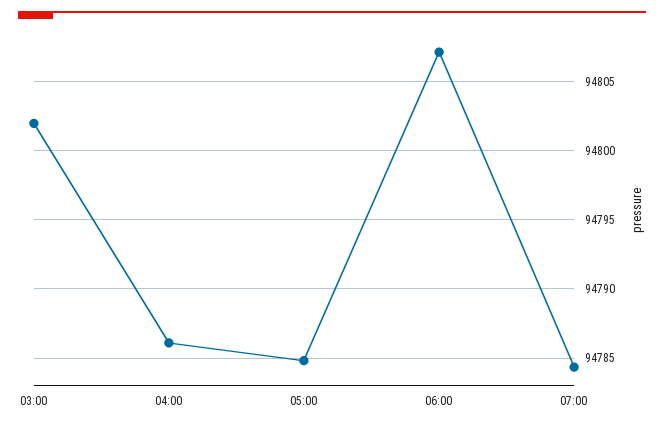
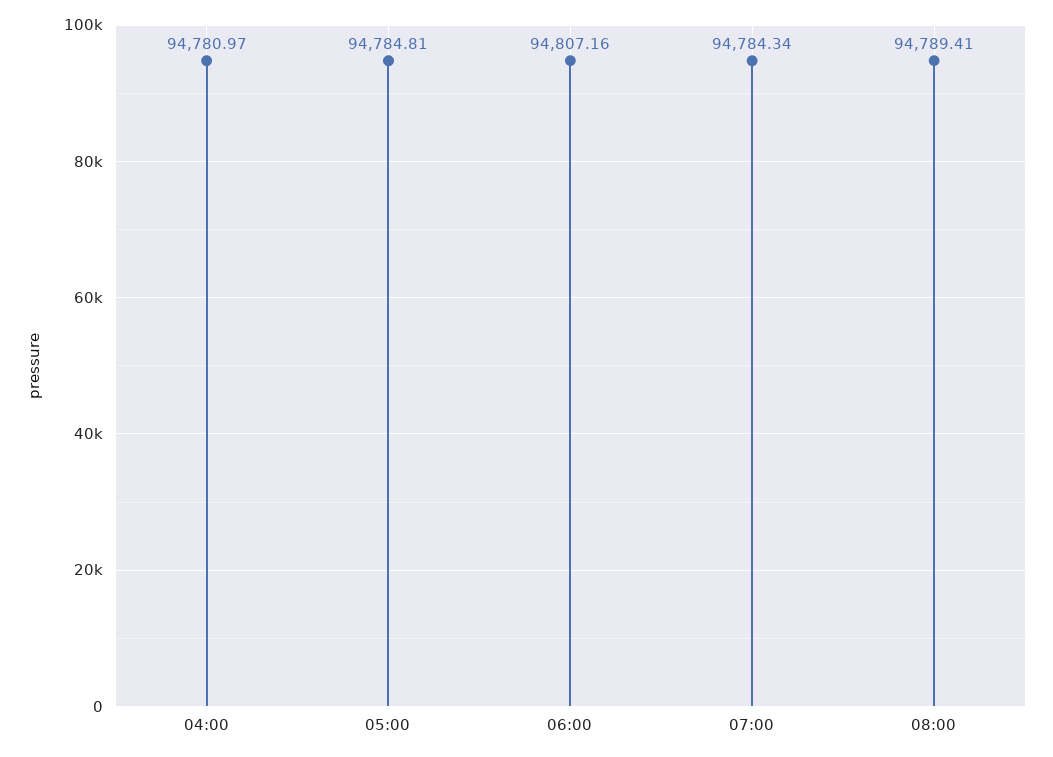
03:00: 94802 -> none
04:00: 94786 -> 94780.97
08:00: none -> 94789.41

